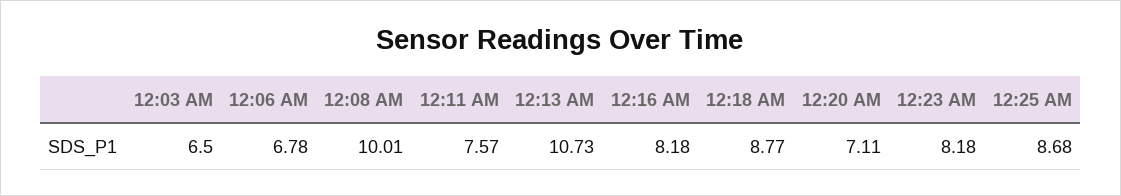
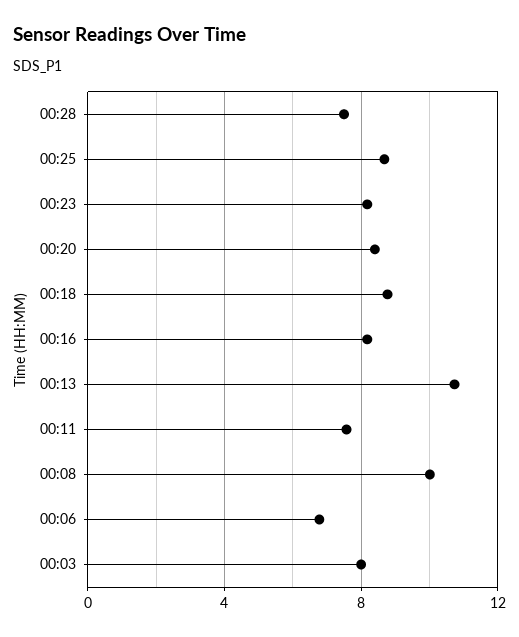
12:03 AM: 6.5 -> 8
12:20 AM: 7.11 -> 8.5
00:28: none -> 7.5

